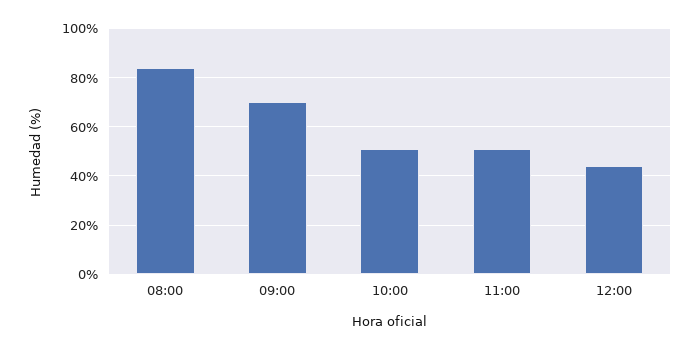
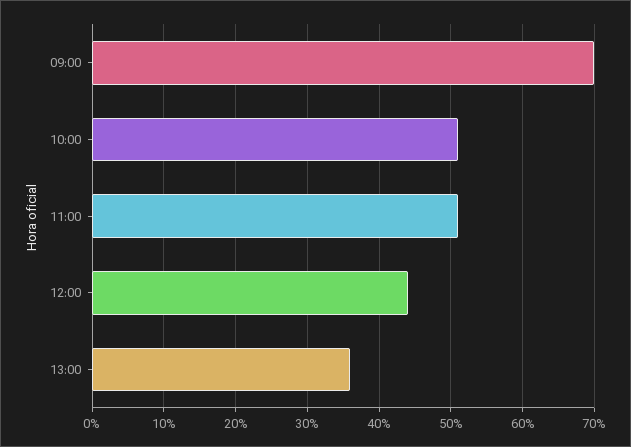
08:00: 85 -> none
13:00: none -> 36

